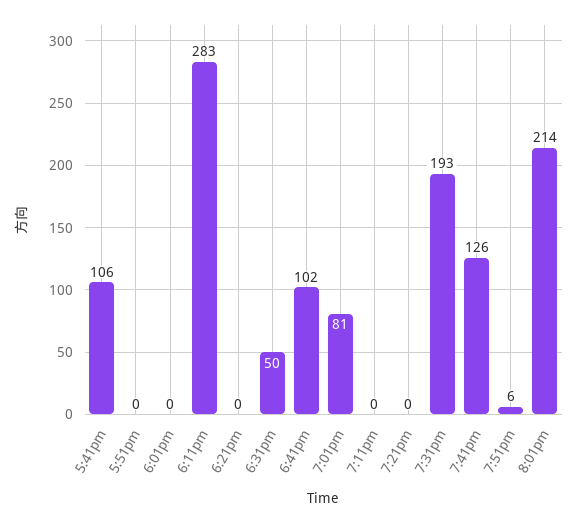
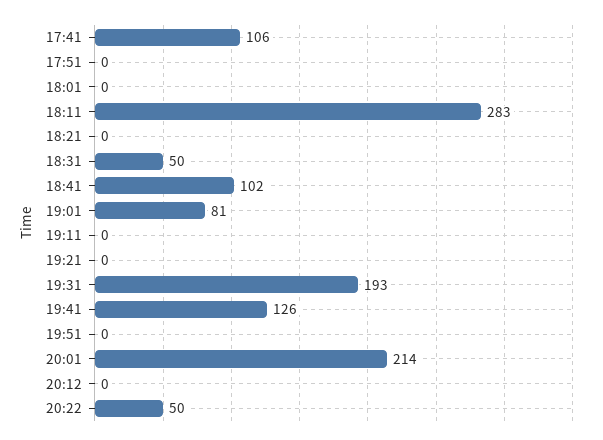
7:51pm: 6 -> 0
20:12: none -> 0
20:22: none -> 50

